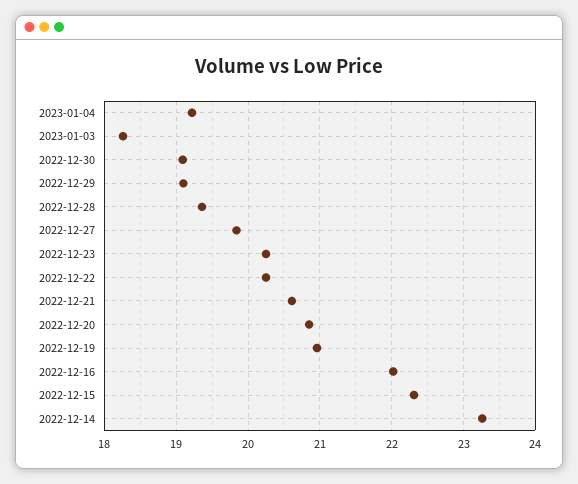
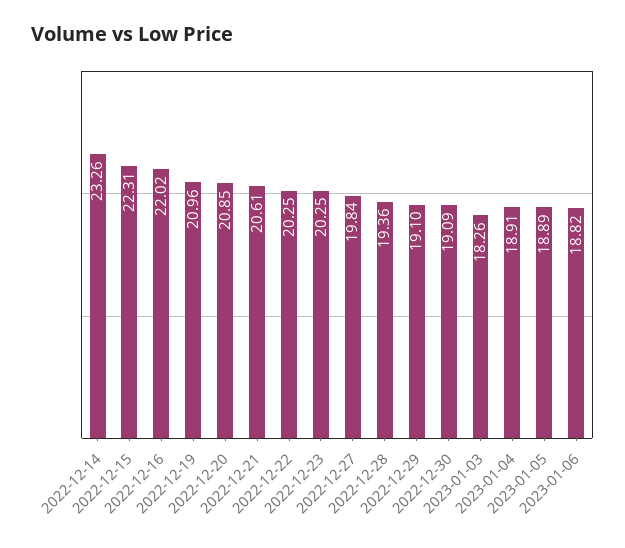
2023-01-04: 19.2 -> 18.91
2023-01-05: none -> 18.89
2023-01-06: none -> 18.82

